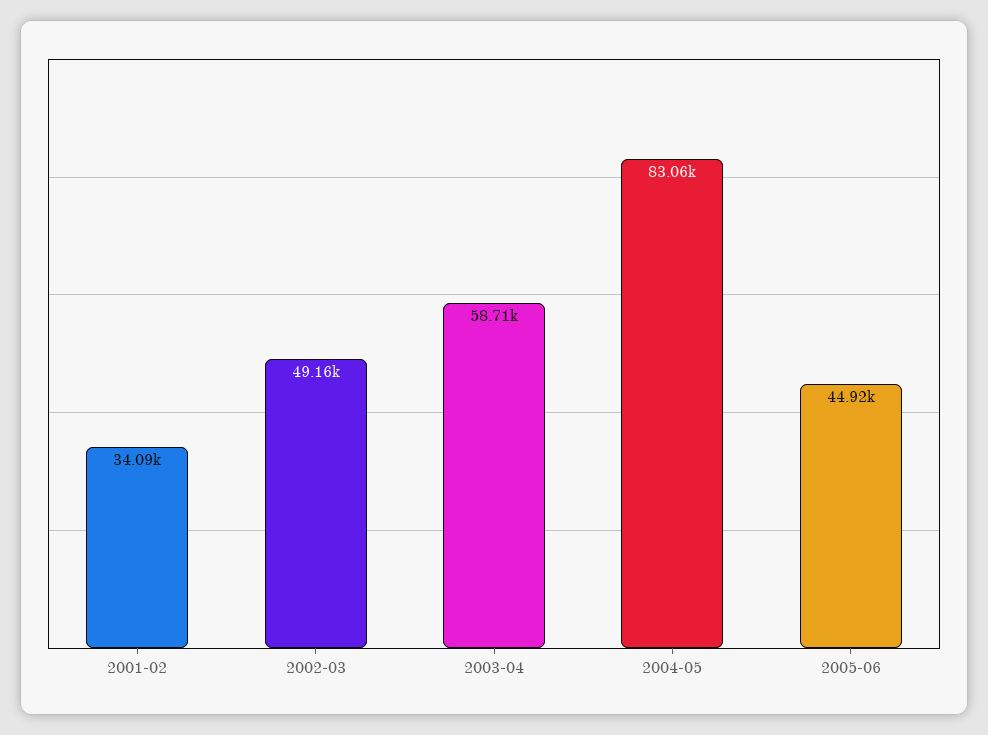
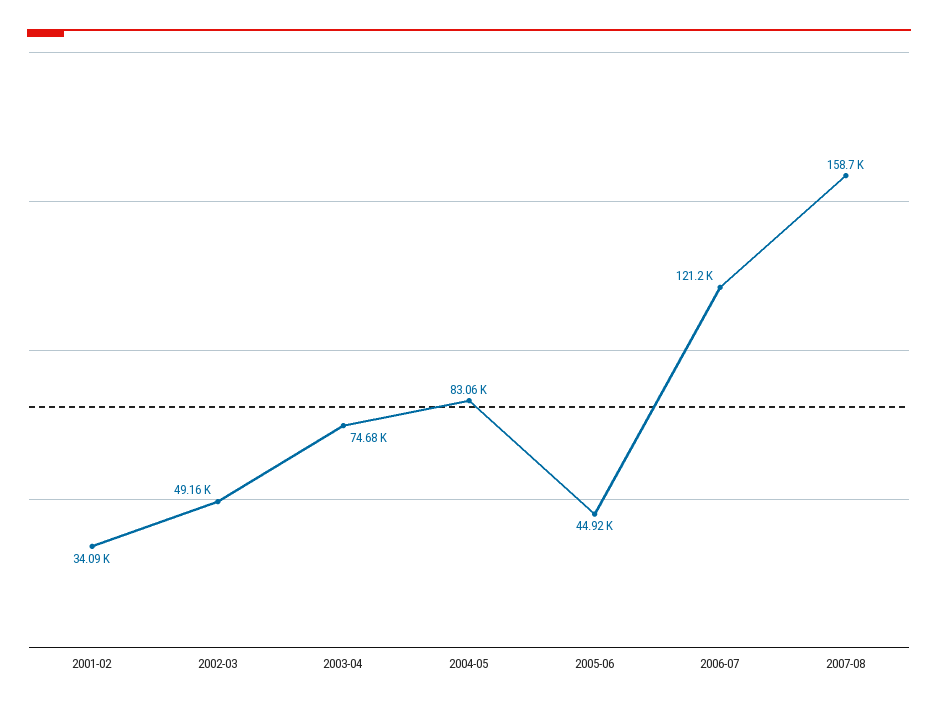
2003-04: 58710 -> 74680
2006-07: none -> 121200
2007-08: none -> 158700

